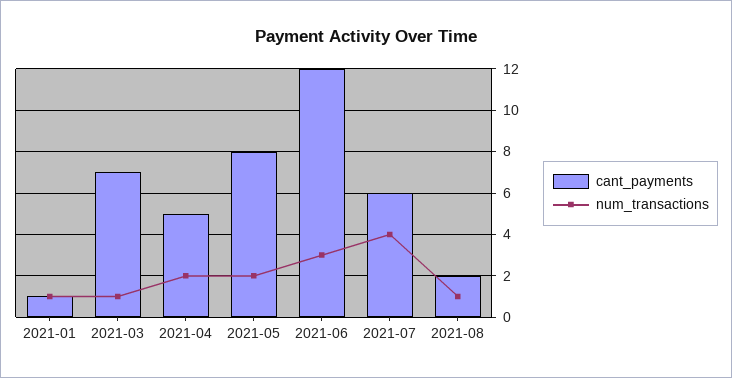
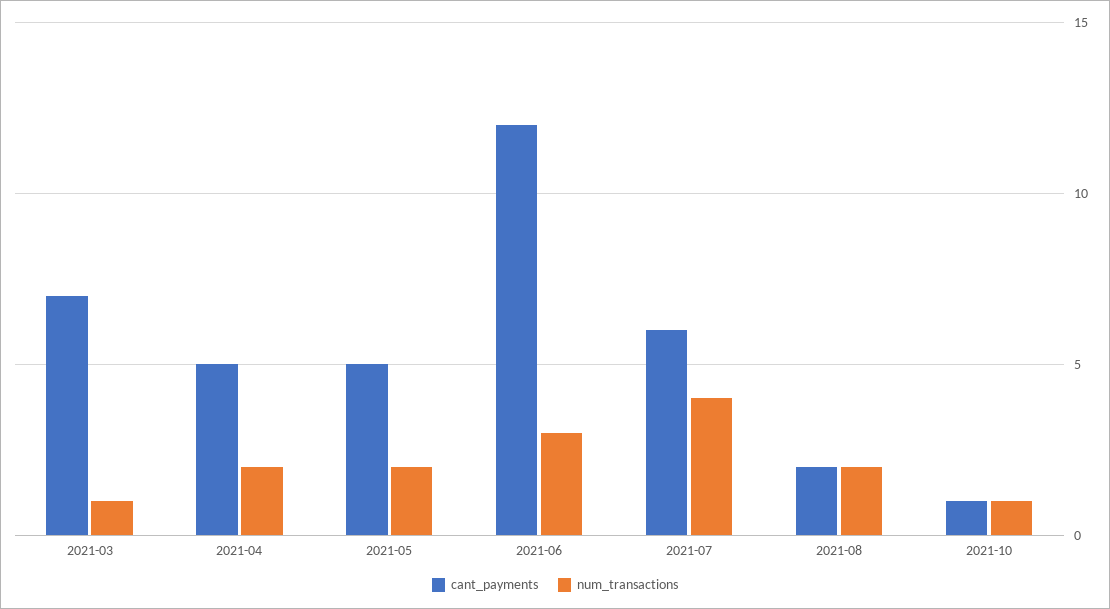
cant_payments, 2021-01: 1 -> none
num_transactions, 2021-01: 1 -> none
cant_payments, 2021-05: 8 -> 5
num_transactions, 2021-08: 1 -> 2
cant_payments, 2021-10: none -> 1
num_transactions, 2021-10: none -> 1

